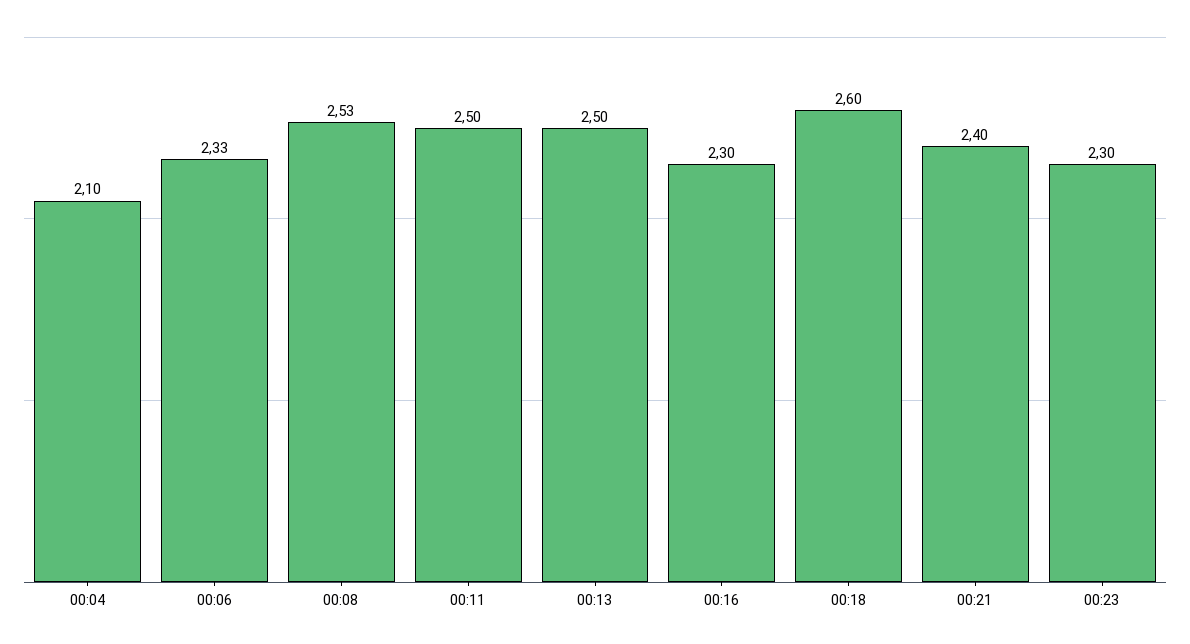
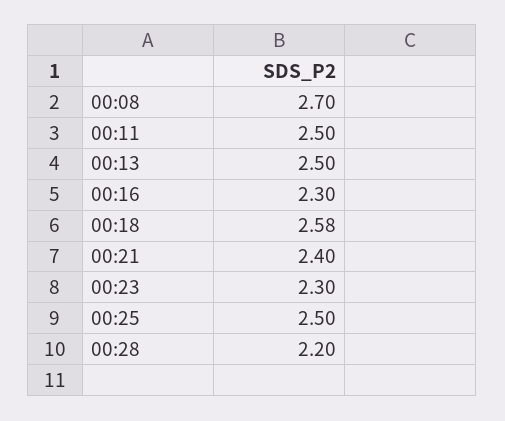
00:04: 2.1 -> none
00:06: 2.33 -> none
00:08: 2.53 -> 2.7
00:18: 2.6 -> 2.58
00:25: none -> 2.5
00:28: none -> 2.2

